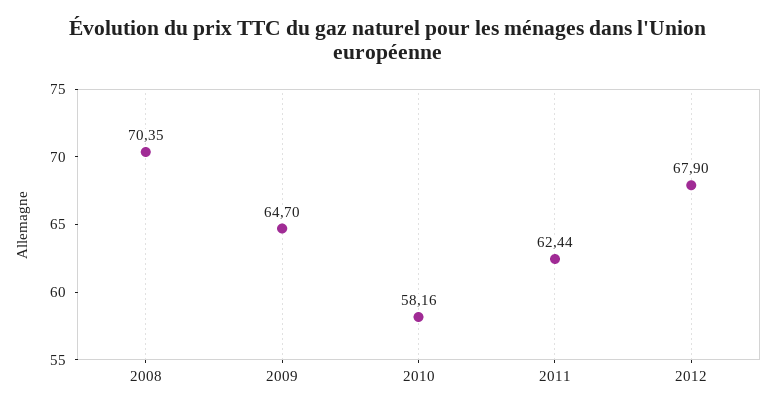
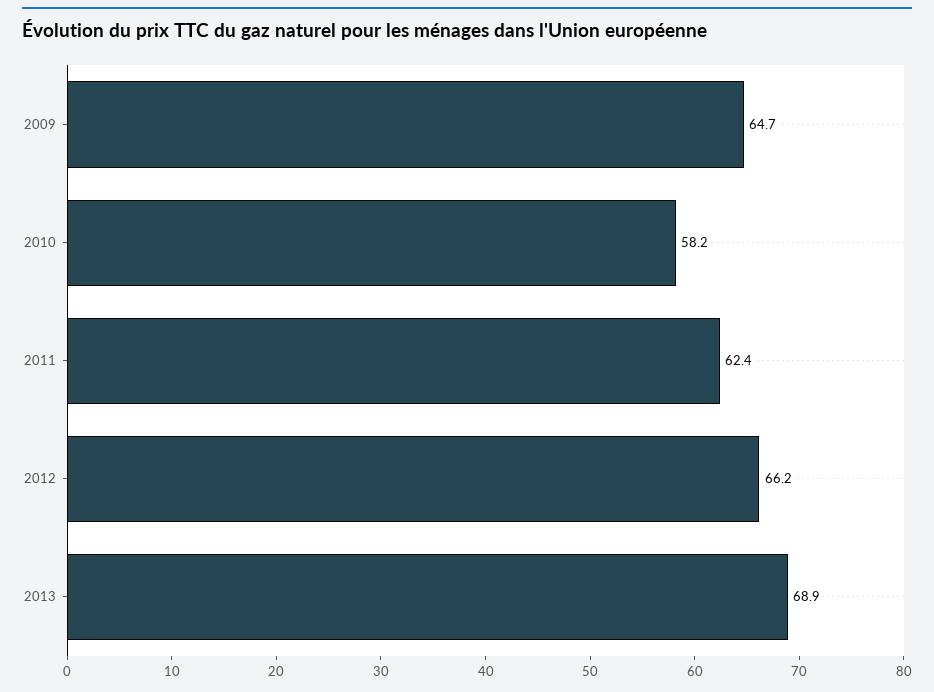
2008: 70.35 -> none
2012: 67.9 -> 66.2
2013: none -> 68.9

